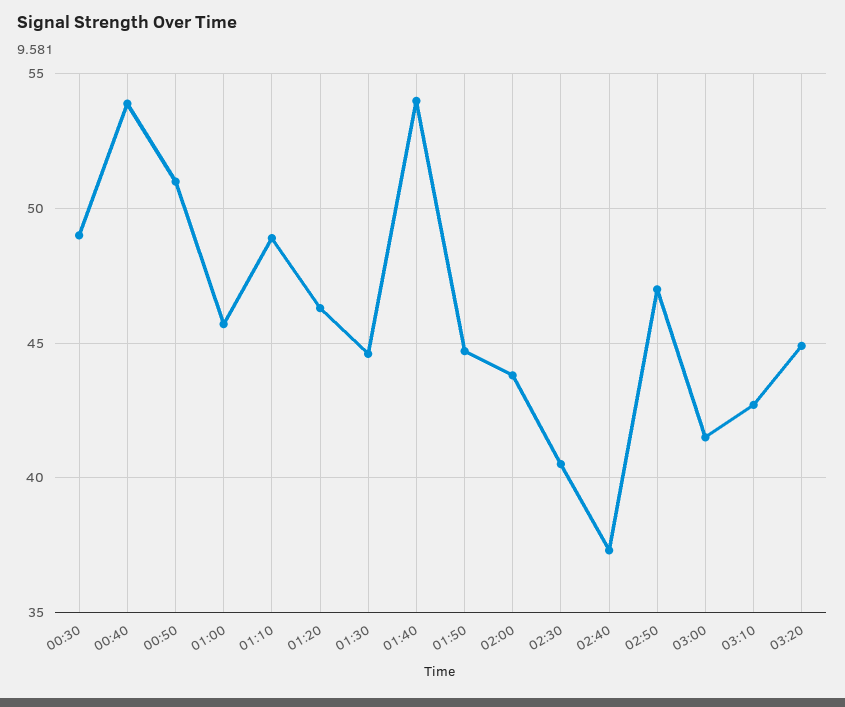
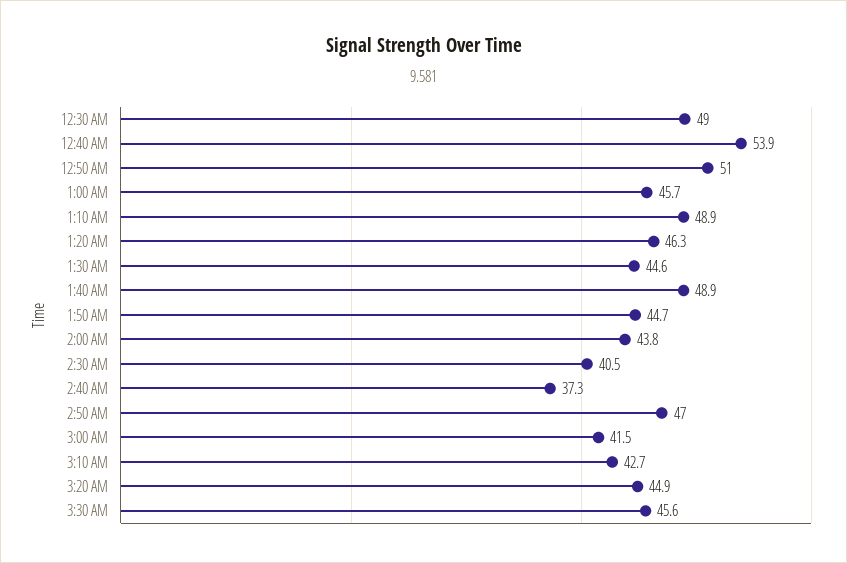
01:40: 54 -> 48.9
3:30 AM: none -> 45.6

